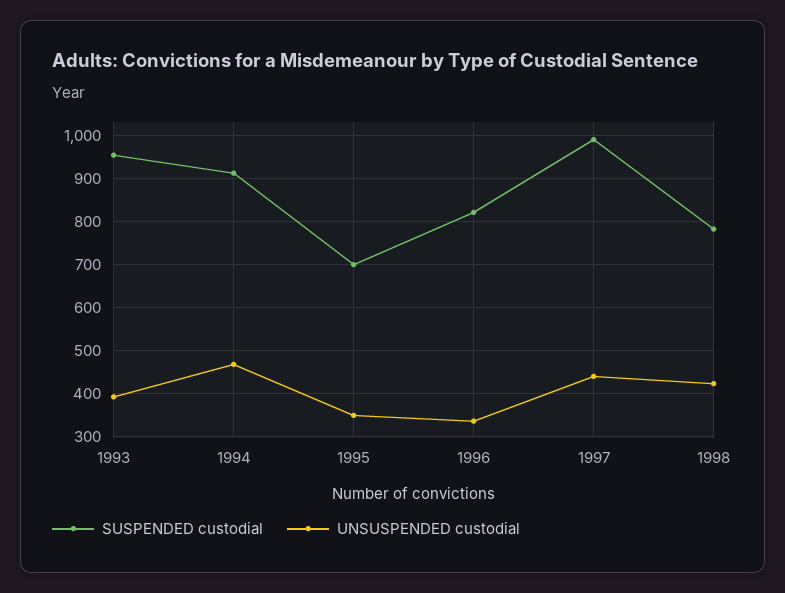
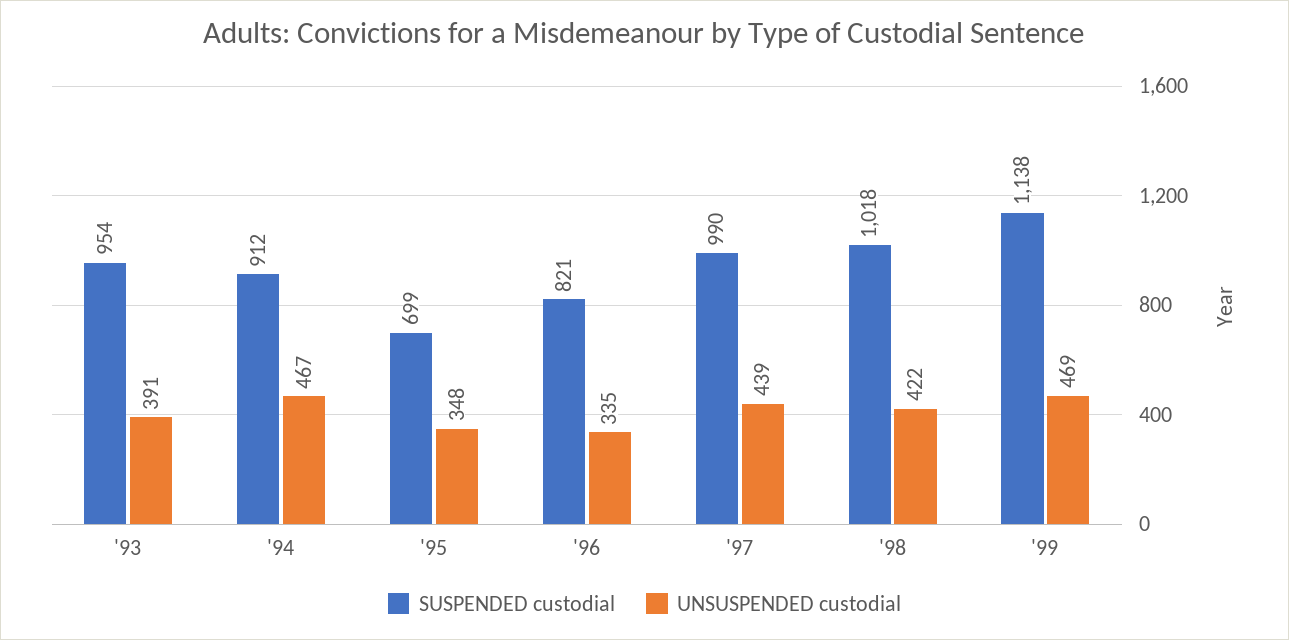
SUSPENDED custodial, 1998: 780 -> 1018
SUSPENDED custodial, '99: none -> 1138
UNSUSPENDED custodial, '99: none -> 469

